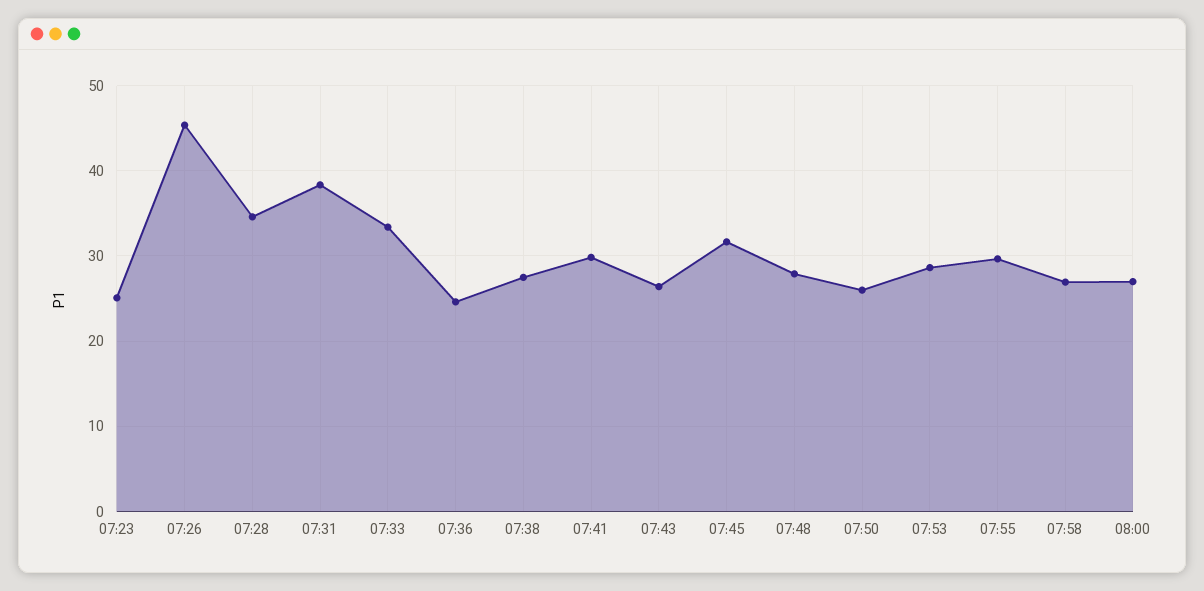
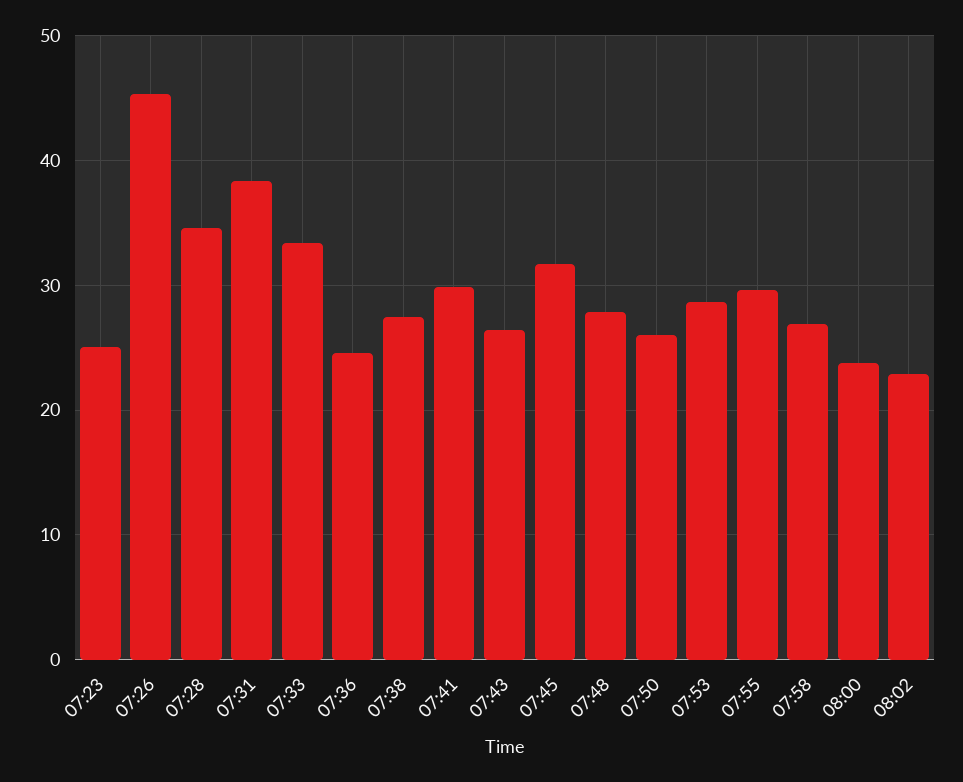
08:00: 27 -> 24
08:02: none -> 23

